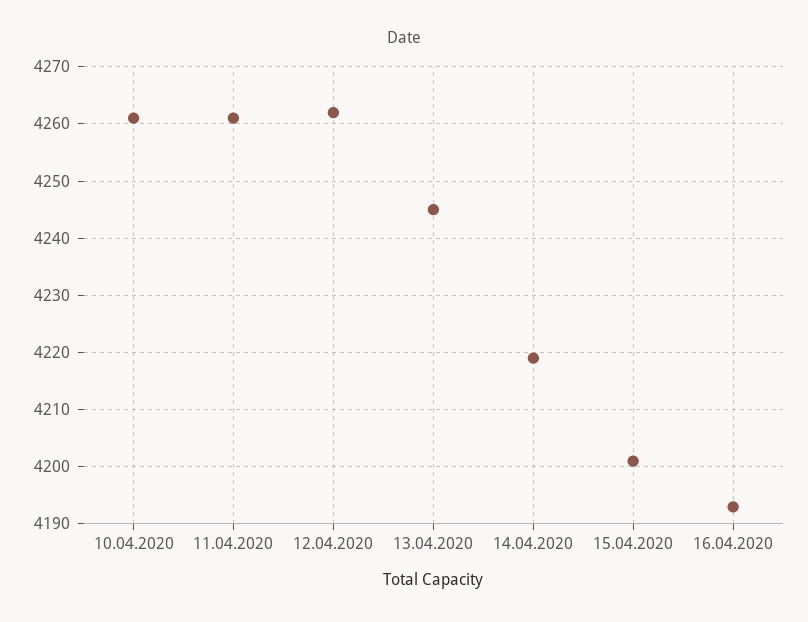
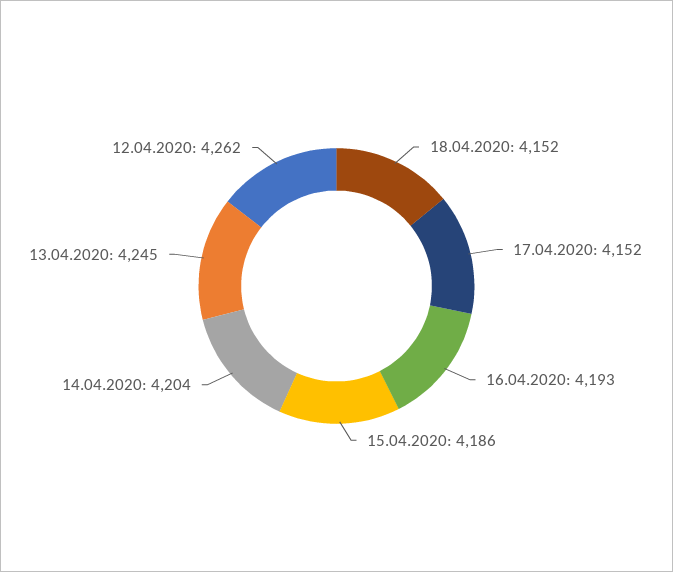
10.04.2020: 4260 -> none
11.04.2020: 4260 -> none
14.04.2020: 4220 -> 4204
15.04.2020: 4200 -> 4186
18.04.2020: none -> 4152
17.04.2020: none -> 4152

